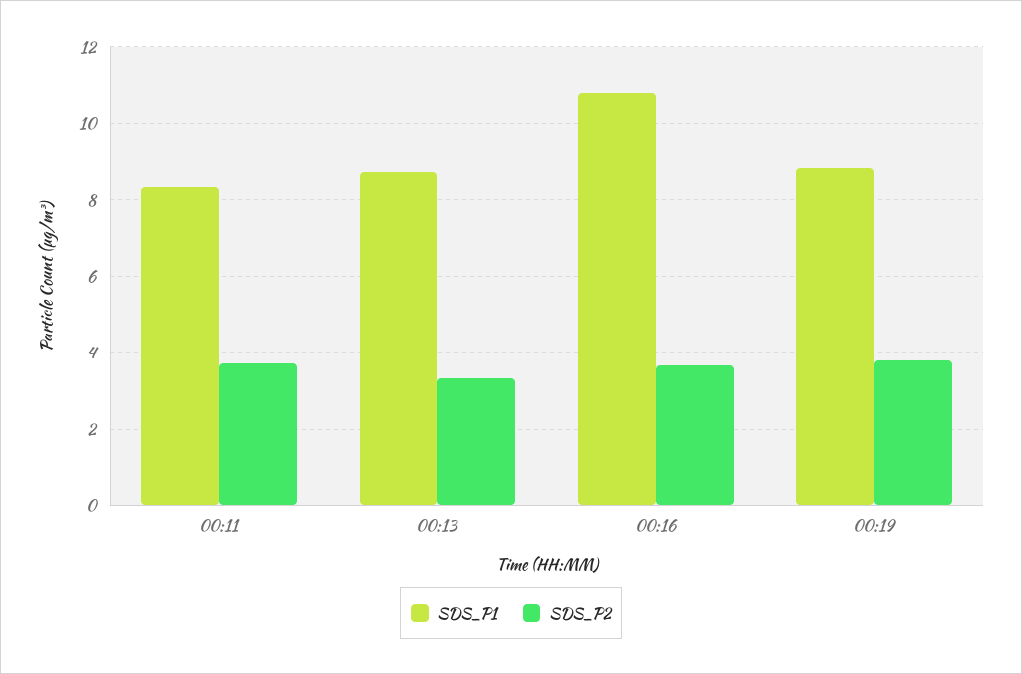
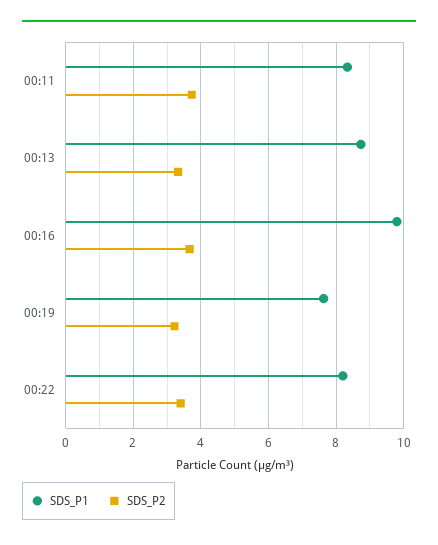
SDS_P1, 00:16: 10.8 -> 9.8
SDS_P1, 00:19: 8.8 -> 7.6
SDS_P2, 00:19: 3.8 -> 3.2
SDS_P1, 00:22: none -> 8.2
SDS_P2, 00:22: none -> 3.4

